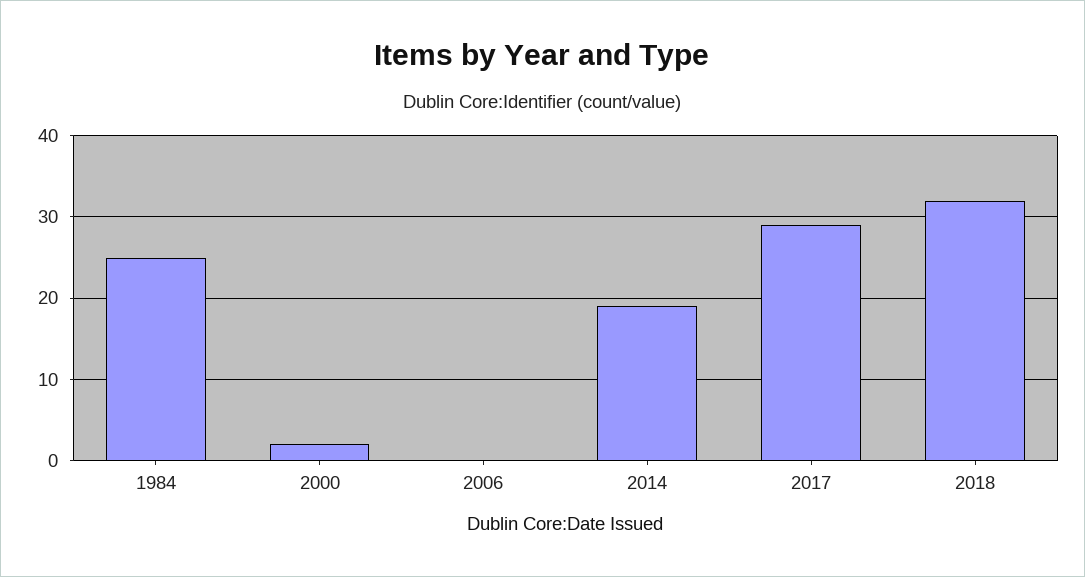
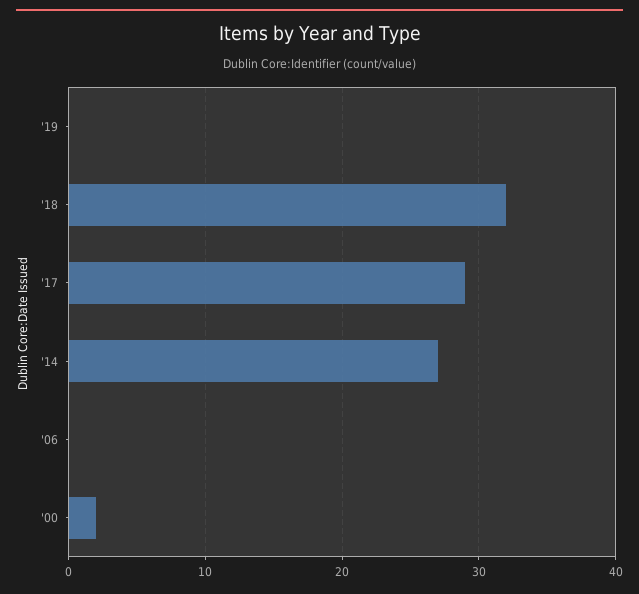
1984: 25 -> none
2014: 19 -> 27
'19: none -> 0

